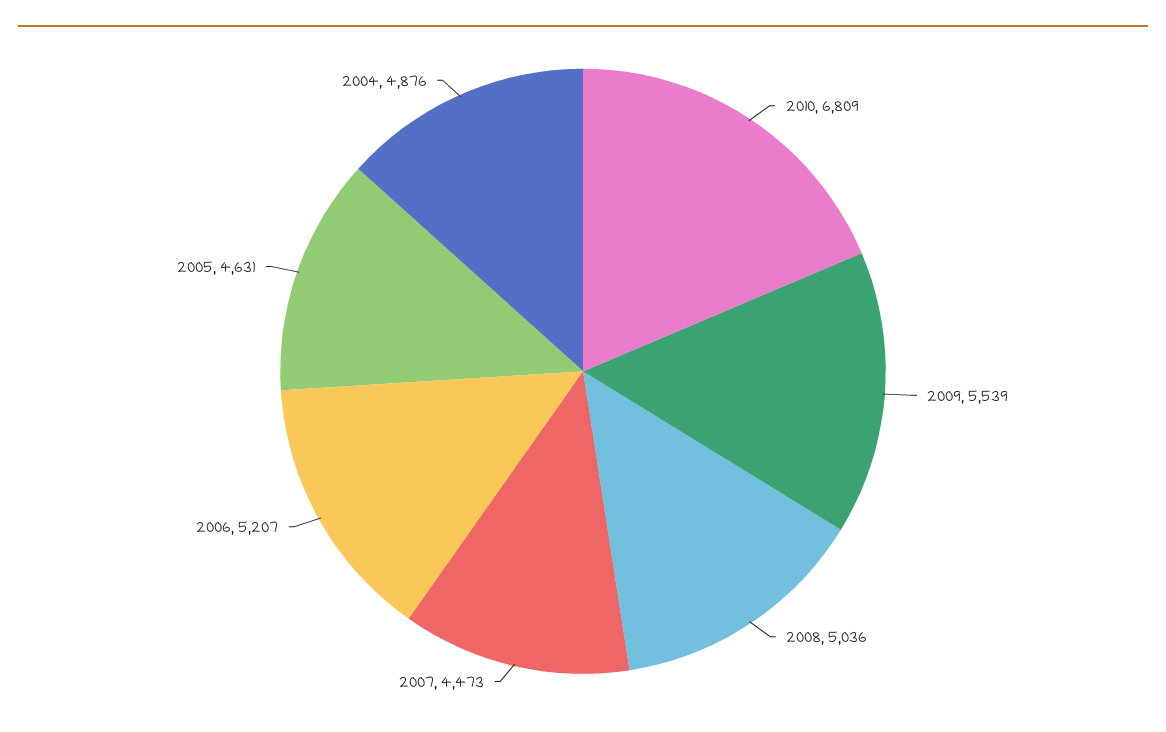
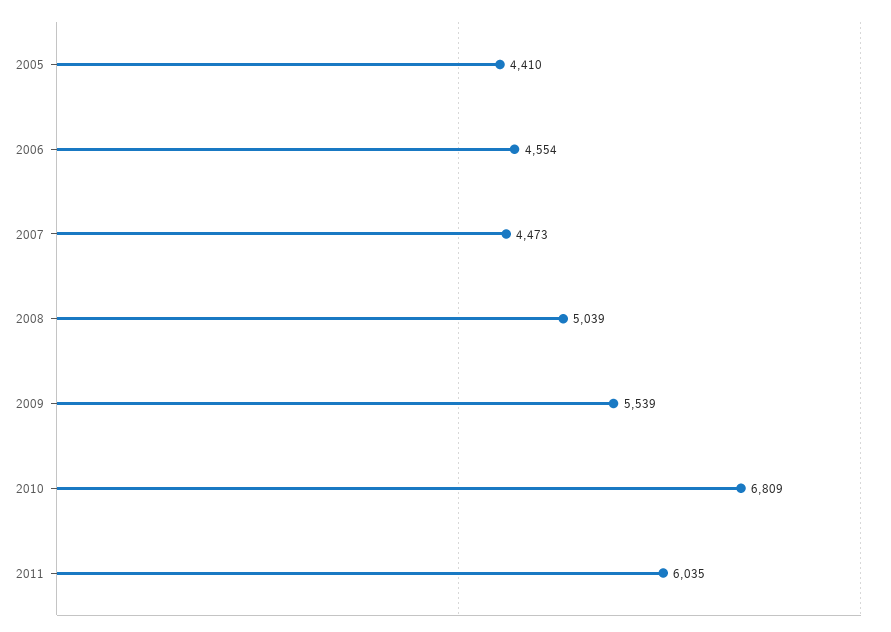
2008: 5036 -> 5039
2006: 5207 -> 4554
2005: 4631 -> 4410
2004: 4876 -> none
2011: none -> 6035

